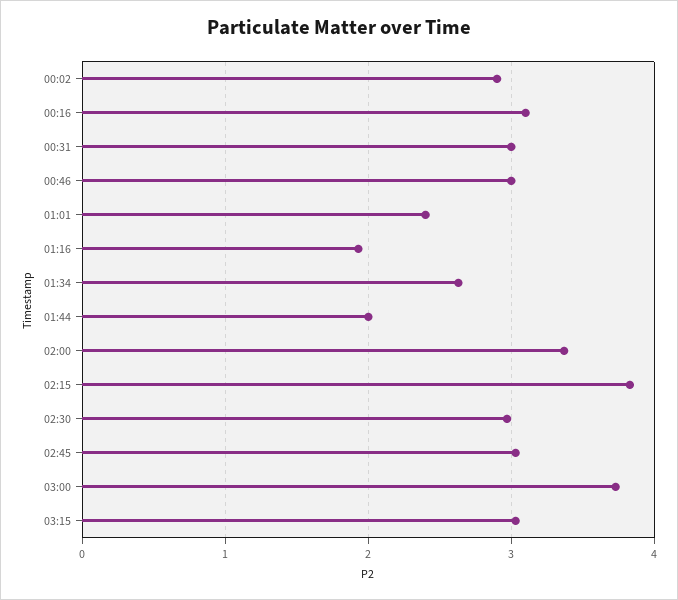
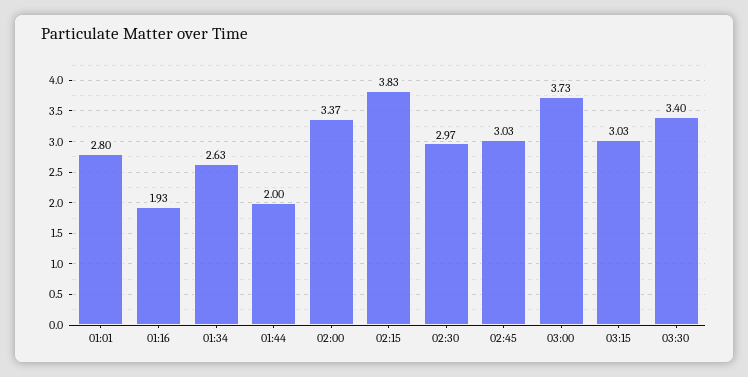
00:02: 2.9 -> none
00:16: 3.1 -> none
00:31: 3 -> none
00:46: 3 -> none
01:01: 2.4 -> 2.8
03:30: none -> 3.4

